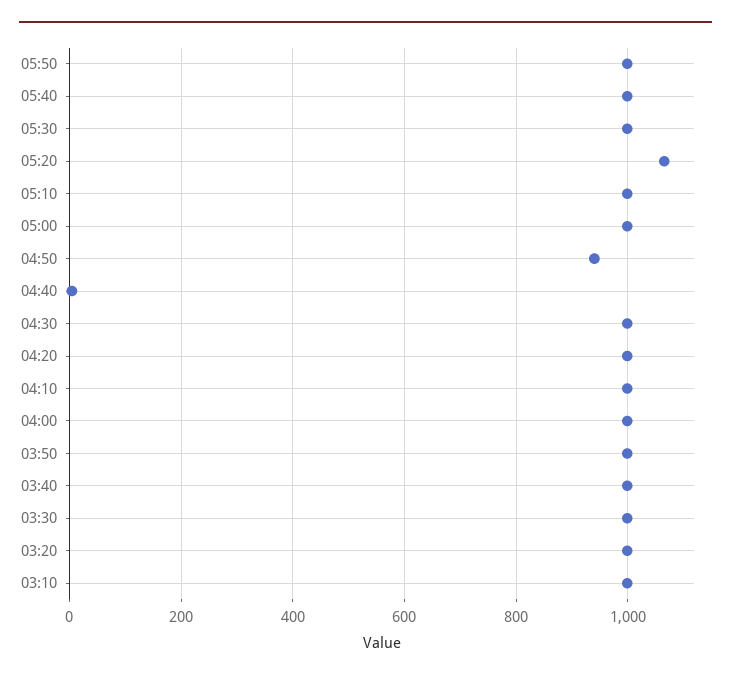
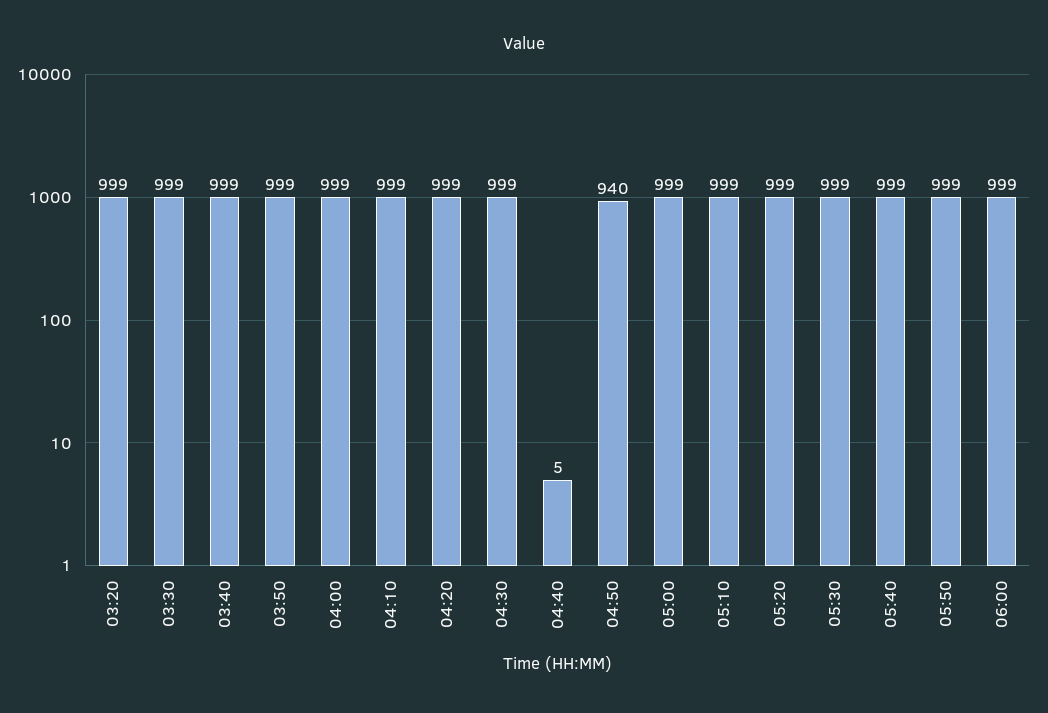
05:20: 1060 -> 999
03:10: 1000 -> none
06:00: none -> 999

